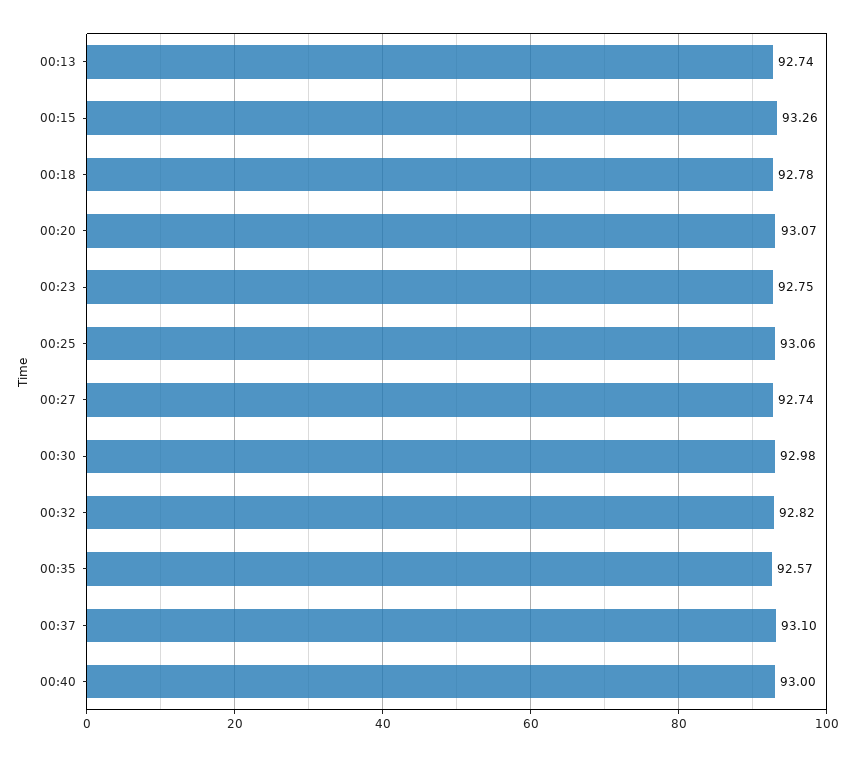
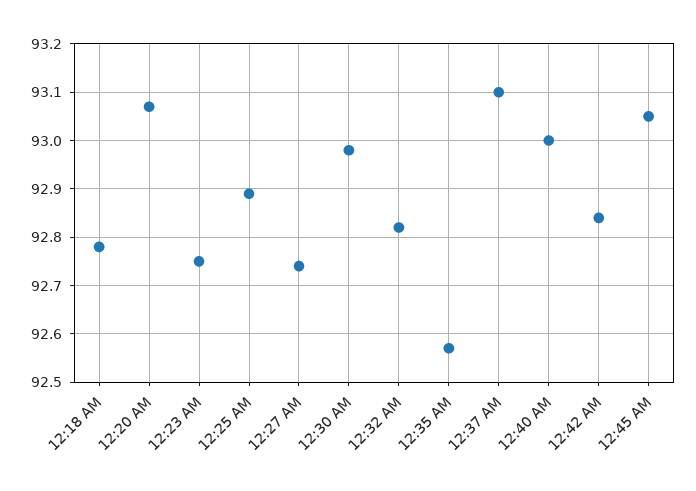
00:13: 92.74 -> none
00:15: 93.26 -> none
00:25: 93.06 -> 92.9
12:42 AM: none -> 92.85
12:45 AM: none -> 93.05

